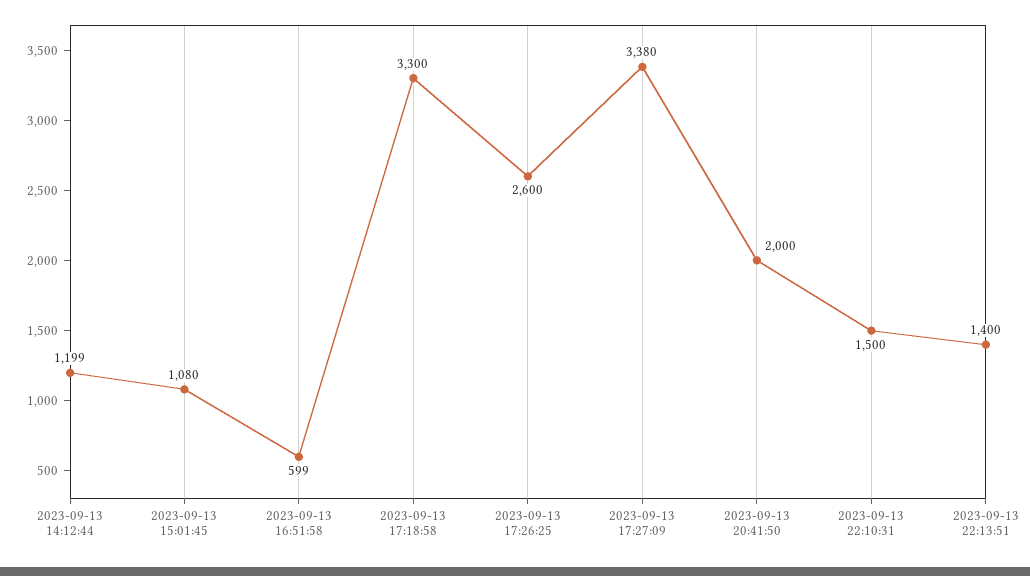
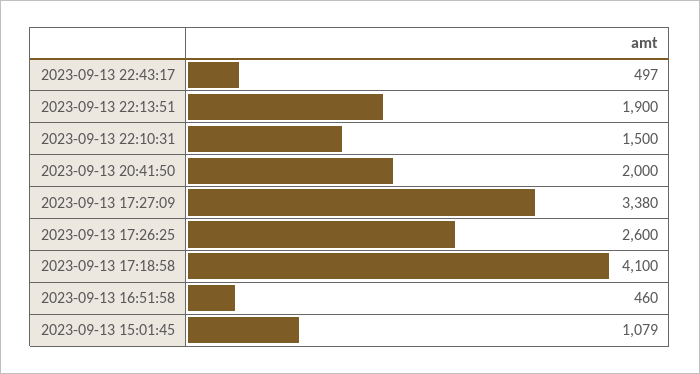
2023-09-13 14:12:44: 1199 -> none
2023-09-13 15:01:45: 1080 -> 1079
2023-09-13 16:51:58: 599 -> 460
2023-09-13 17:18:58: 3300 -> 4100
2023-09-13 22:13:51: 1400 -> 1900
2023-09-13 22:43:17: none -> 497

